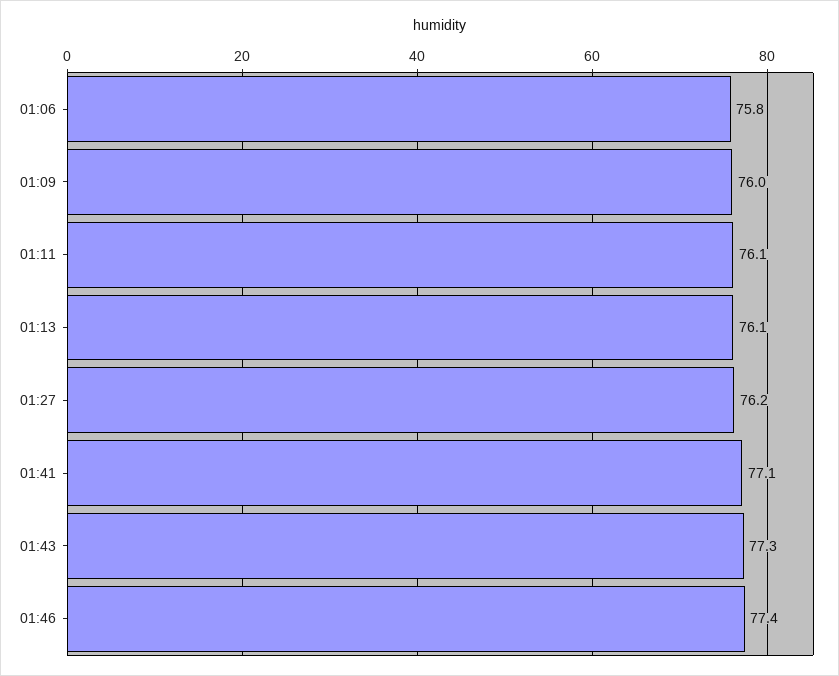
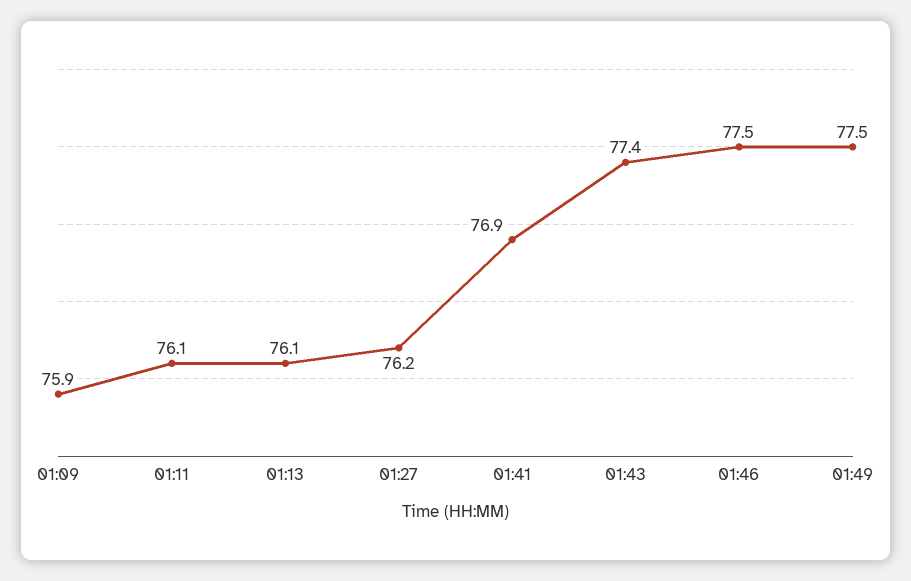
01:06: 75.8 -> none
01:09: 76 -> 75.9
01:41: 77.1 -> 76.9
01:43: 77.3 -> 77.4
01:46: 77.4 -> 77.5
01:49: none -> 77.5

